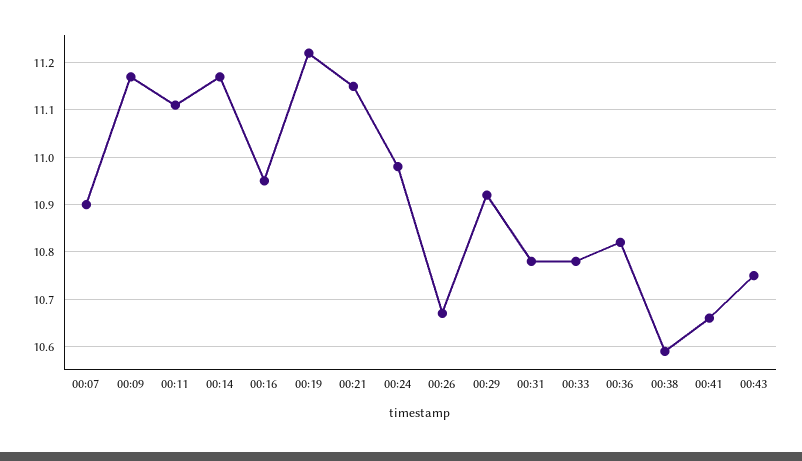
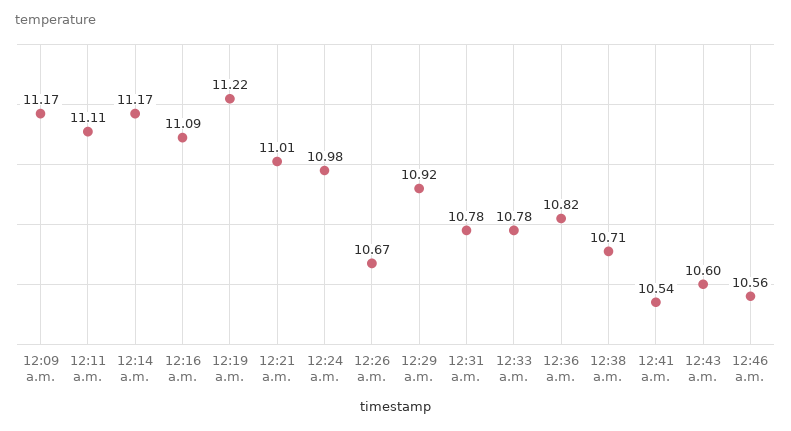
00:07: 10.9 -> none
00:16: 10.95 -> 11.09
00:21: 11.15 -> 11.01
00:38: 10.6 -> 10.71
00:41: 10.65 -> 10.54
00:43: 10.75 -> 10.6
12:46 a.m.: none -> 10.56

